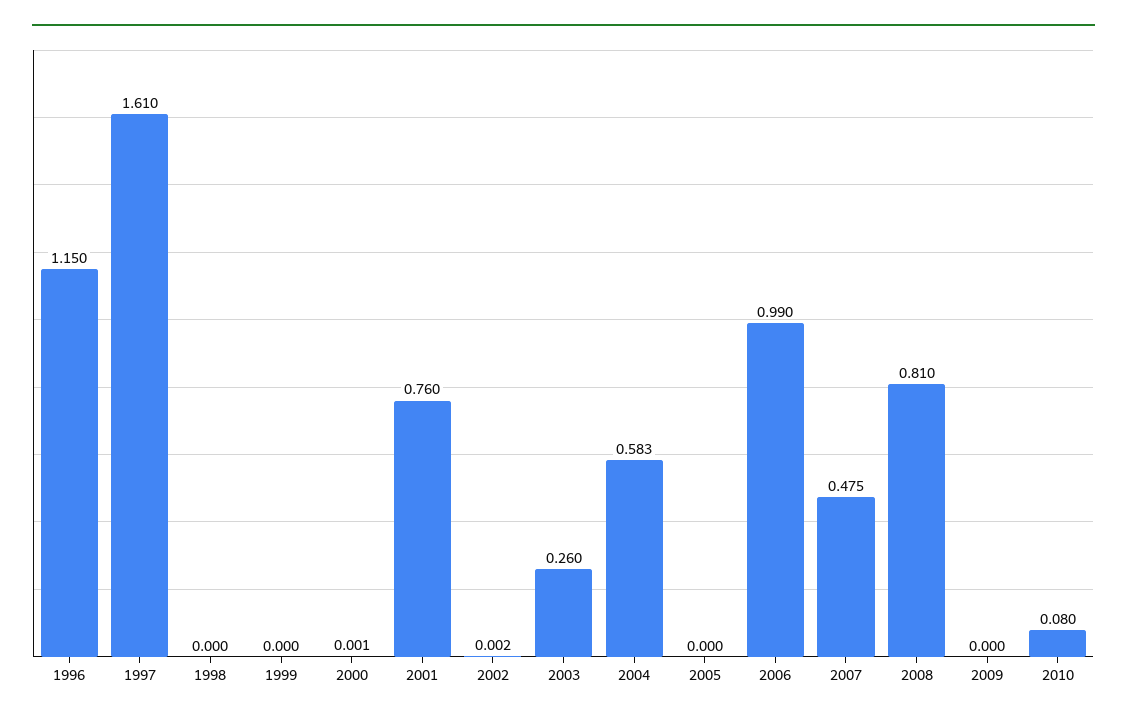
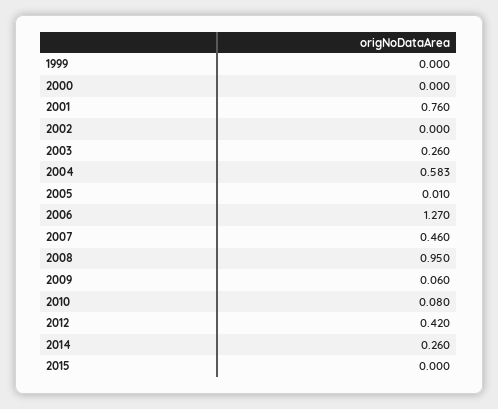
1996: 1.15 -> none
1997: 1.61 -> none
1998: 0 -> none
2000: 0.001 -> 0
2002: 0.002 -> 0
2005: 0 -> 0.01
2006: 0.99 -> 1.27
2007: 0.475 -> 0.46
2008: 0.81 -> 0.95
2009: 0 -> 0.06
2012: none -> 0.42
2014: none -> 0.26
2015: none -> 0

